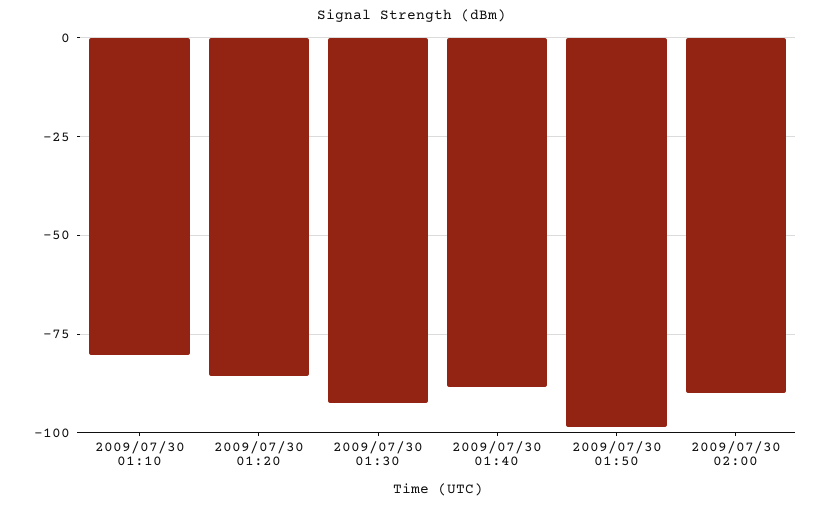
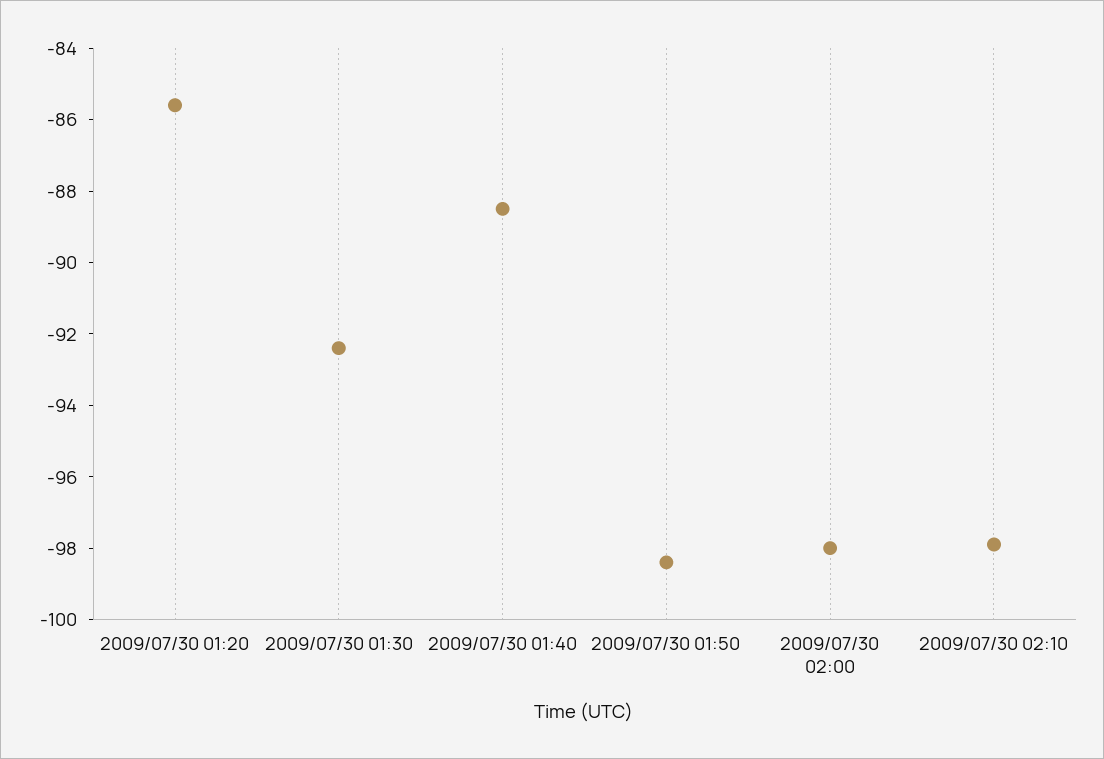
2009/07/30 01:10: -80 -> none
2009/07/30 02:00: -90 -> -98
2009/07/30 02:10: none -> -98

